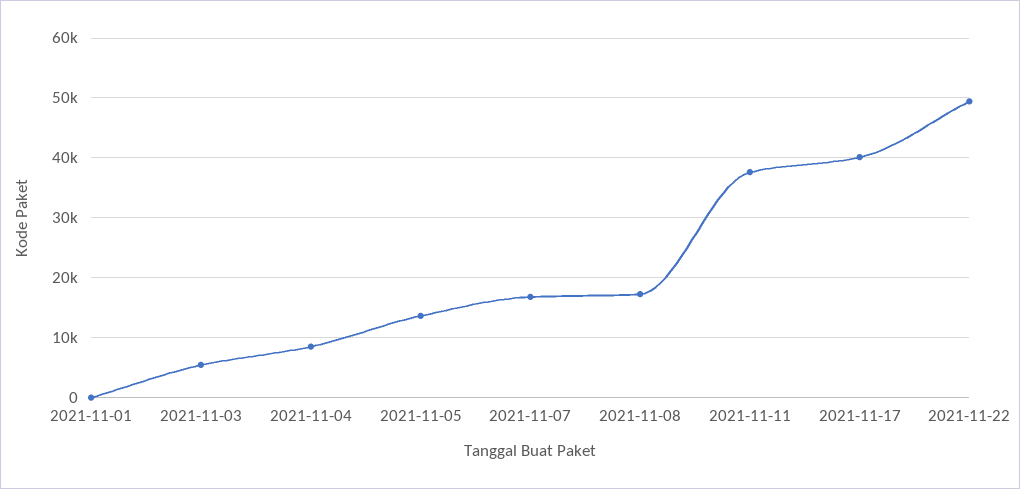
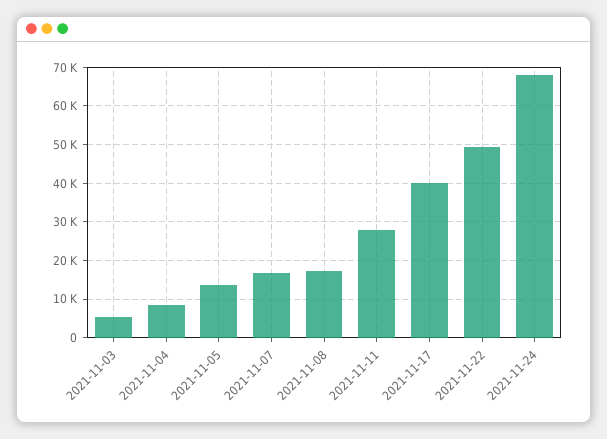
2021-11-01: 0 -> none
2021-11-11: 38000 -> 28000
2021-11-24: none -> 68000

